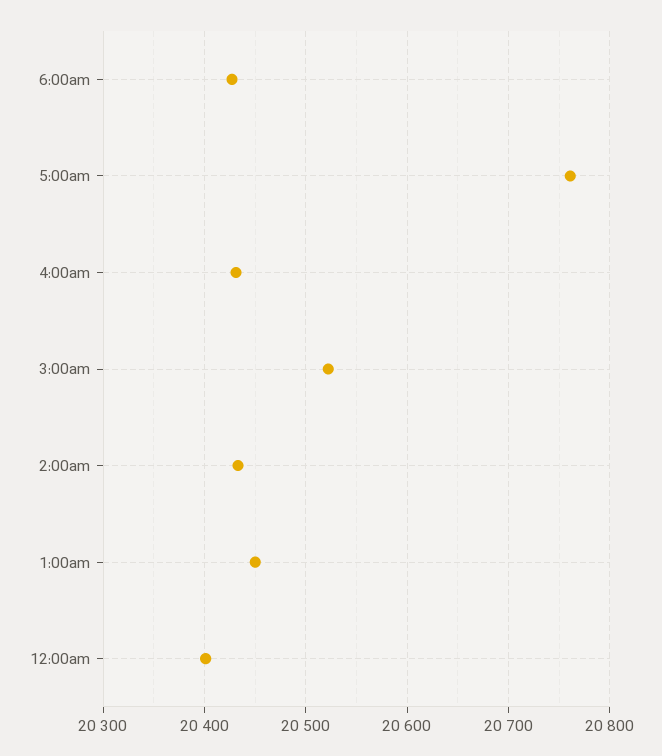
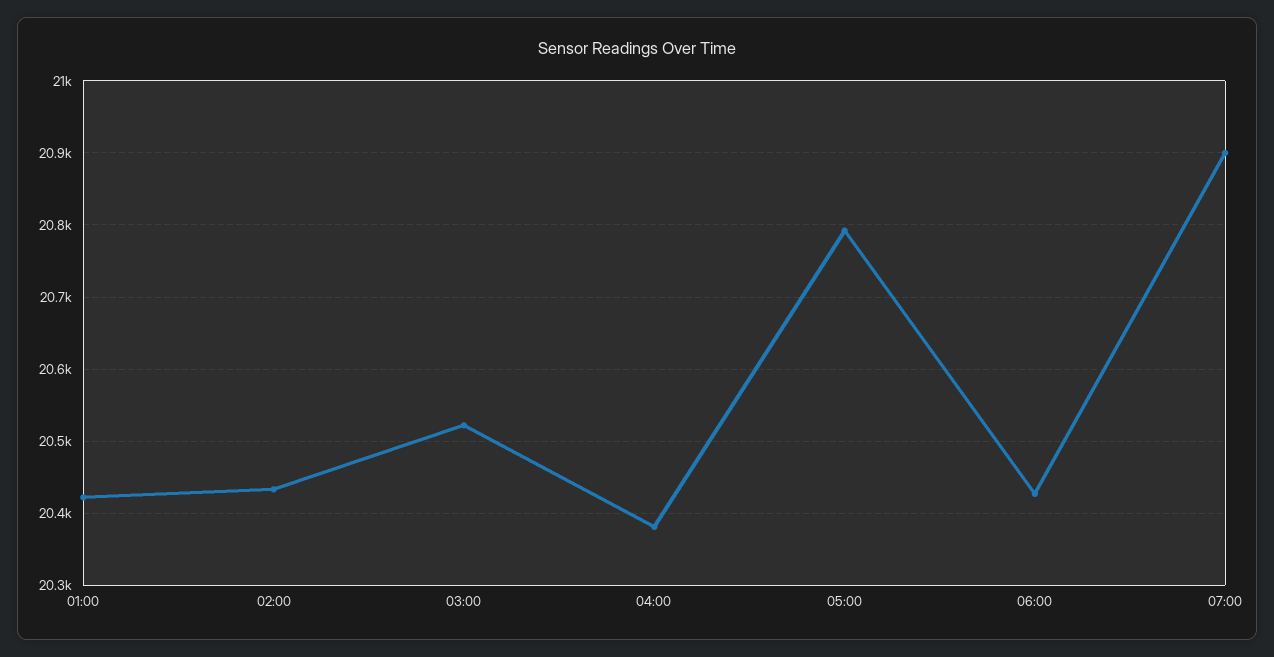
5:00am: 20760 -> 20790
4:00am: 20430 -> 20380
1:00am: 20450 -> 20420
12:00am: 20400 -> none
07:00: none -> 20900

